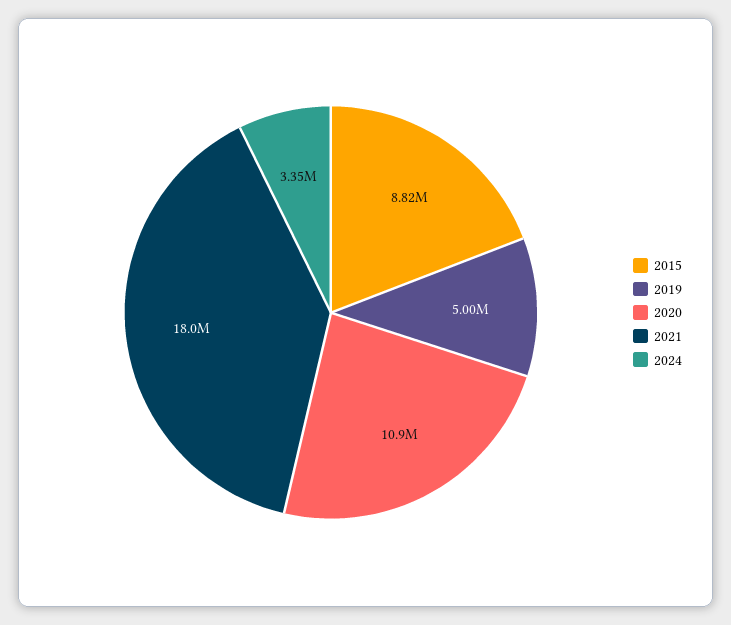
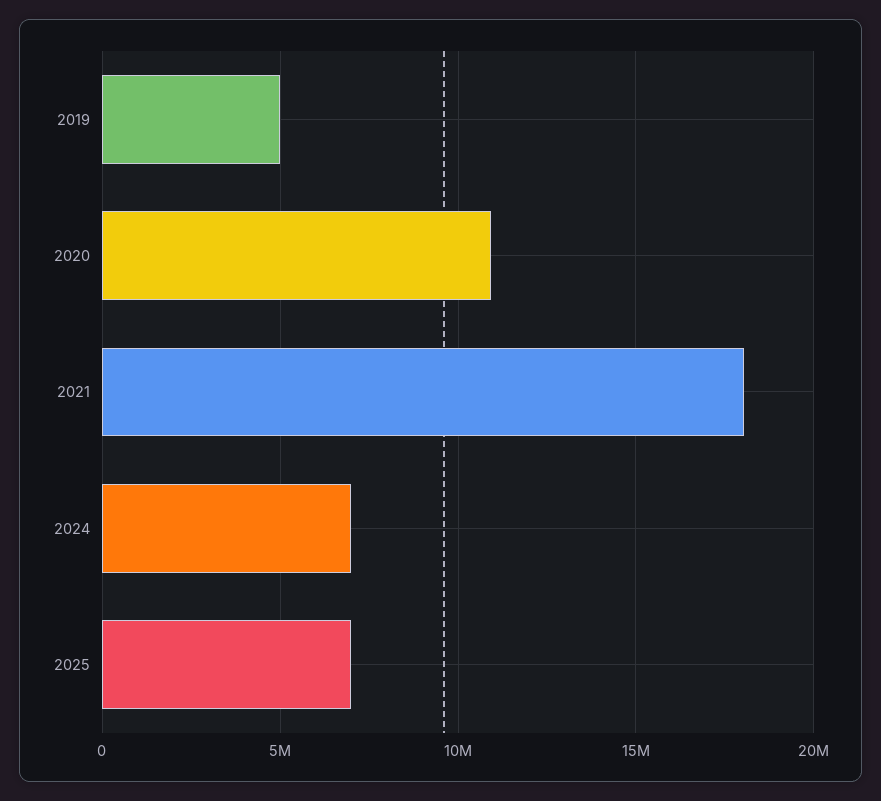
2015: 8820000 -> none
2024: 3350000 -> 7000000
2025: none -> 7000000

